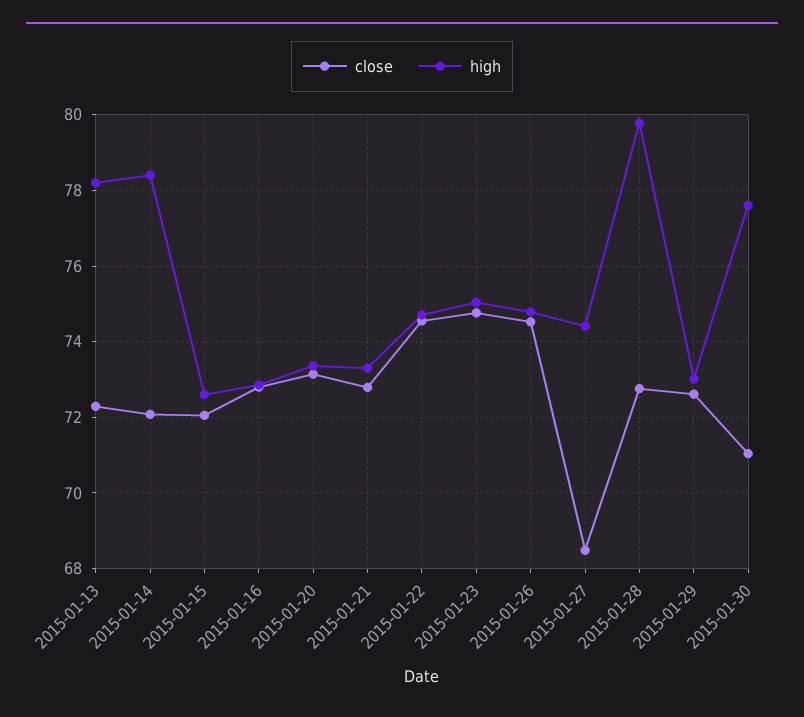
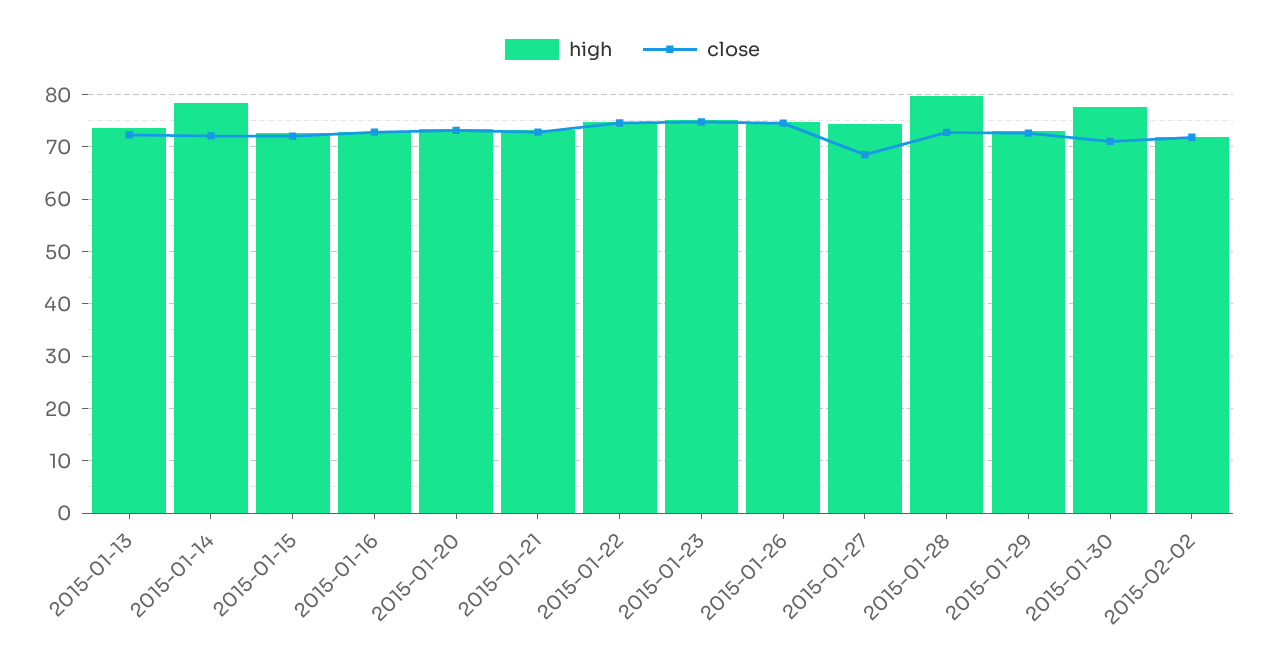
high, 2015-01-13: 78.2 -> 74
high, 2015-02-02: none -> 72
close, 2015-02-02: none -> 72

